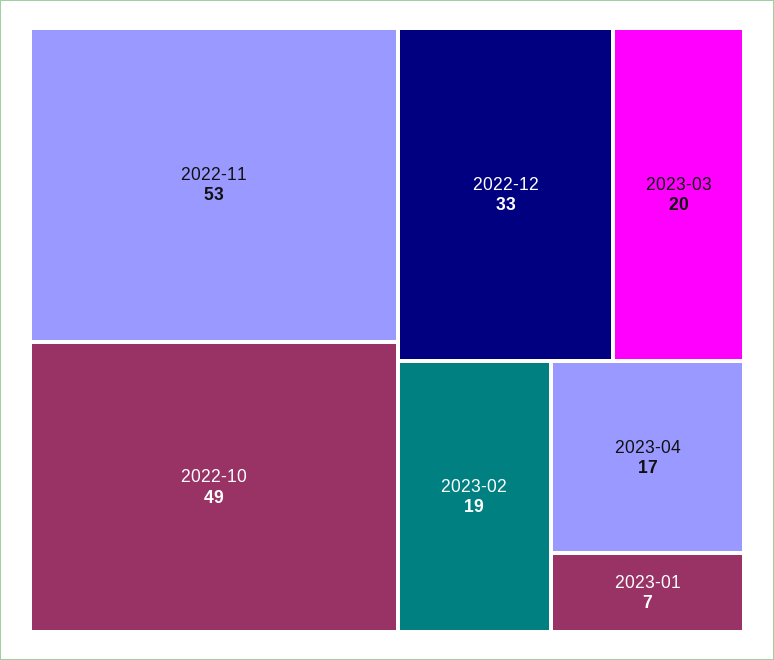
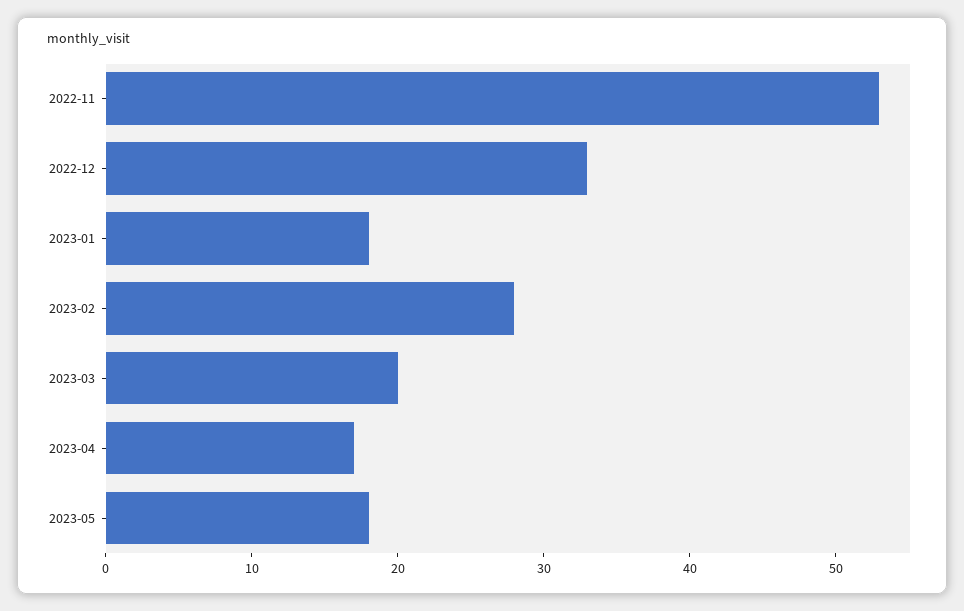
2022-10: 49 -> none
2023-02: 19 -> 28
2023-01: 7 -> 18
2023-05: none -> 18

